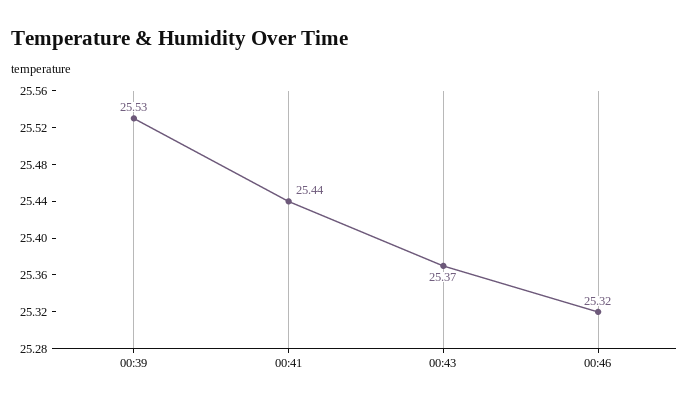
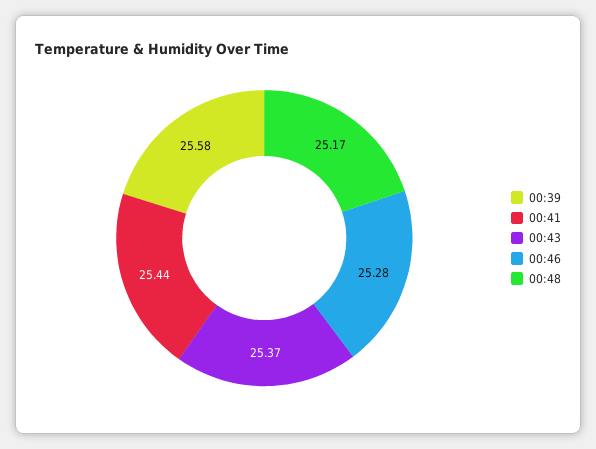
00:39: 25.53 -> 25.58
00:46: 25.32 -> 25.28
00:48: none -> 25.17

